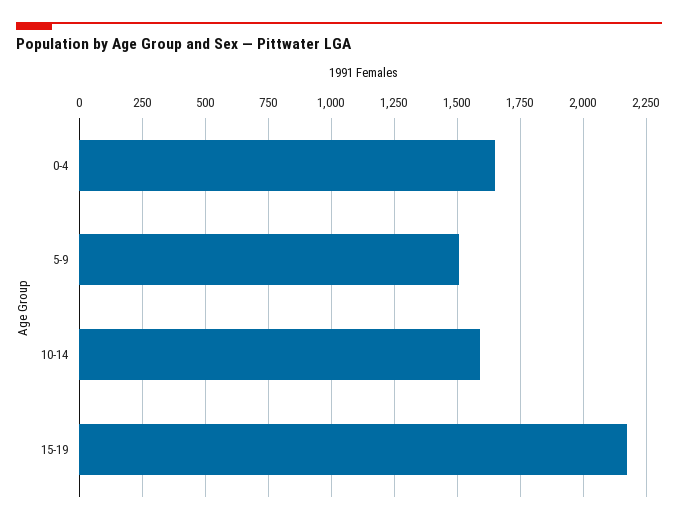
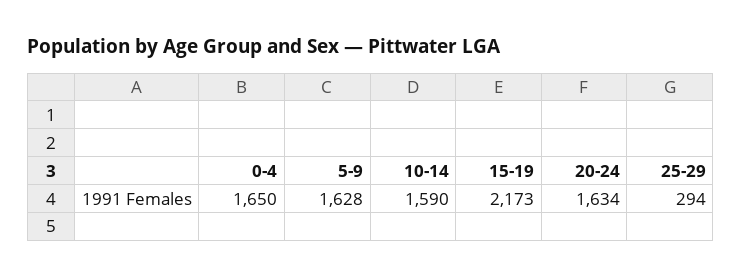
5-9: 1500 -> 1628
20-24: none -> 1634
25-29: none -> 294

